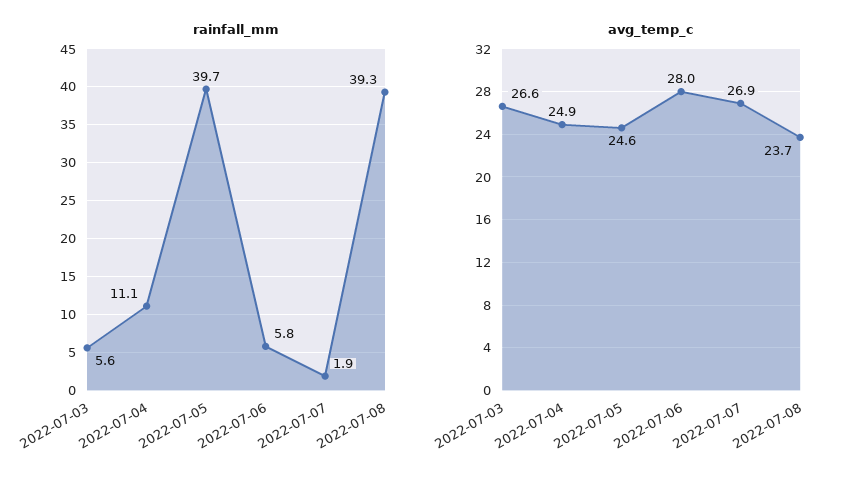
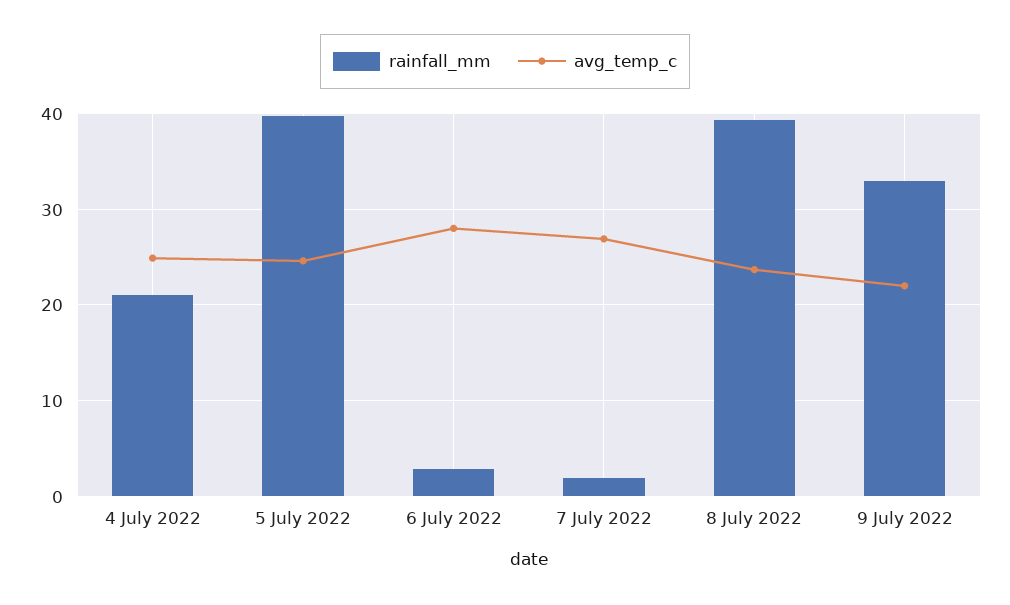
rainfall_mm, 2022-07-03: 5.6 -> none
rainfall_mm, 2022-07-04: 11.1 -> 21
rainfall_mm, 2022-07-06: 5.8 -> 3
avg_temp_c, 2022-07-03: 26.6 -> none
rainfall_mm, 9 July 2022: none -> 33
avg_temp_c, 9 July 2022: none -> 22

